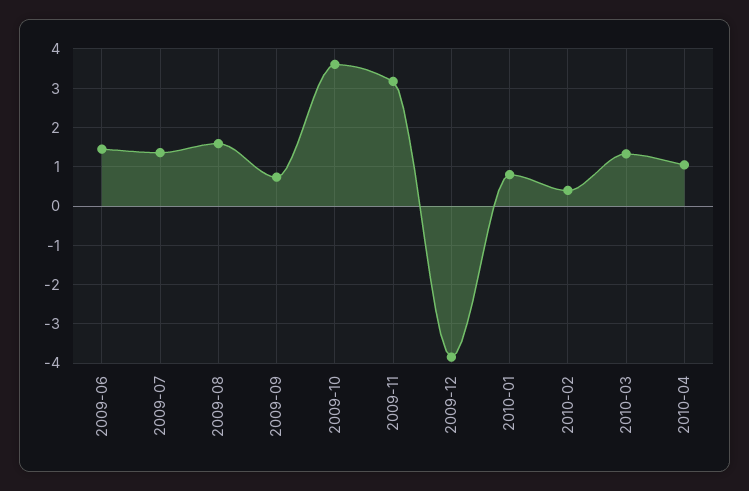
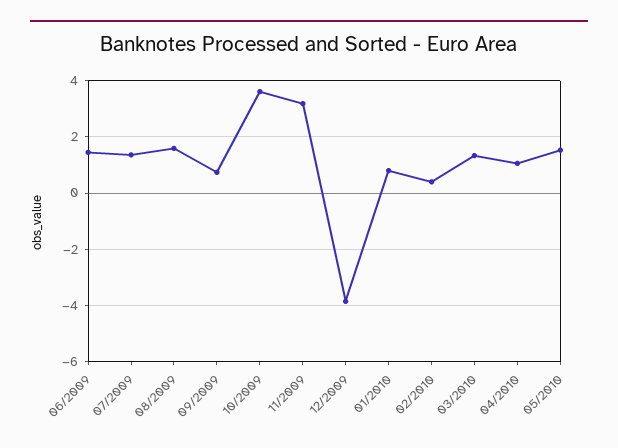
05/2010: none -> 1.5

